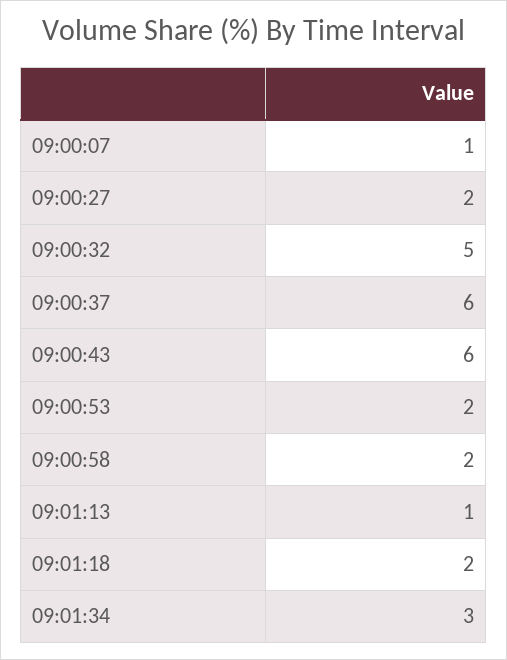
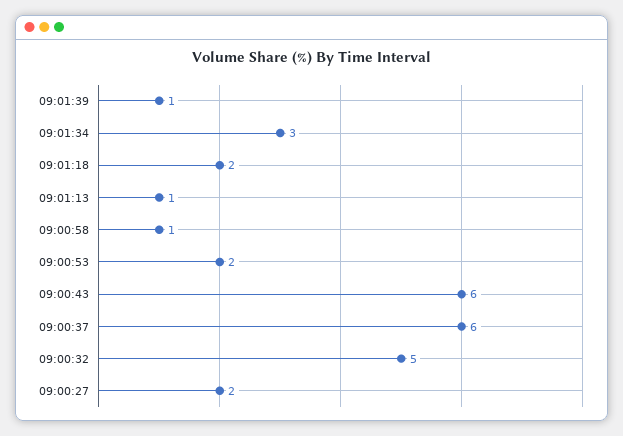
09:00:07: 1 -> none
09:00:58: 2 -> 1
09:01:39: none -> 1

